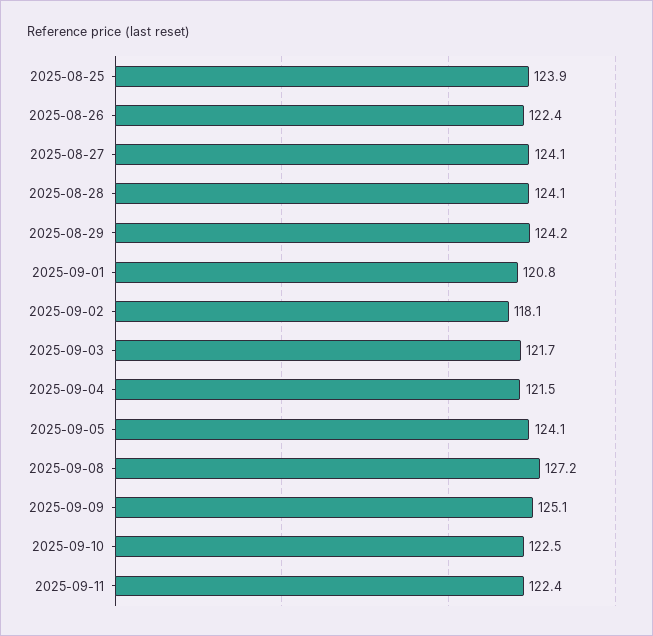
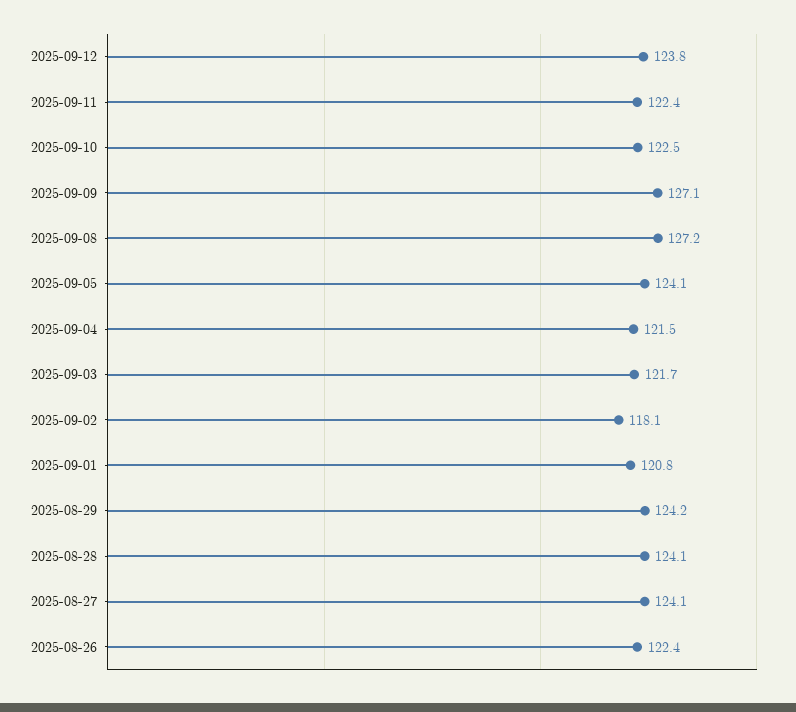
2025-08-25: 123.9 -> none
2025-09-09: 125.1 -> 127.1
2025-09-12: none -> 123.8

